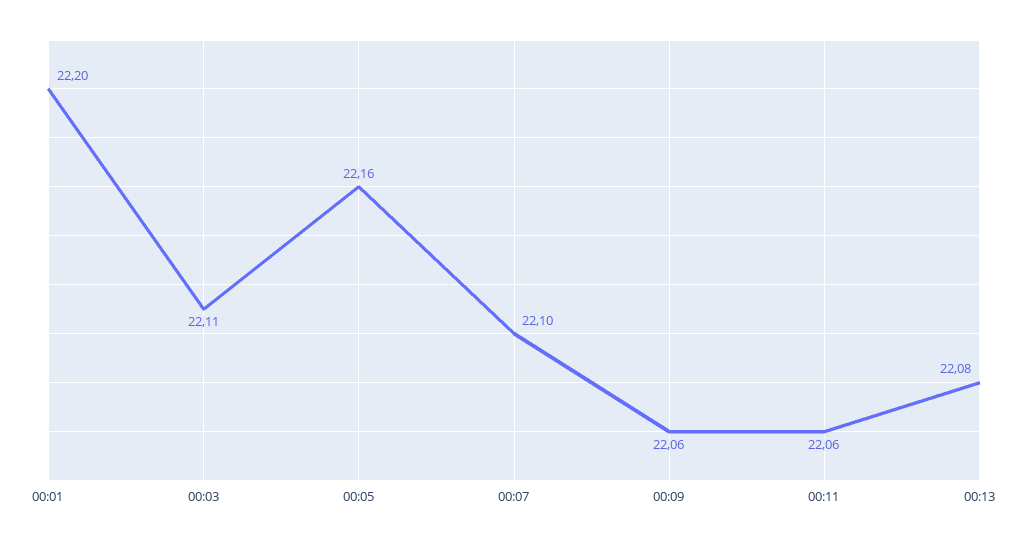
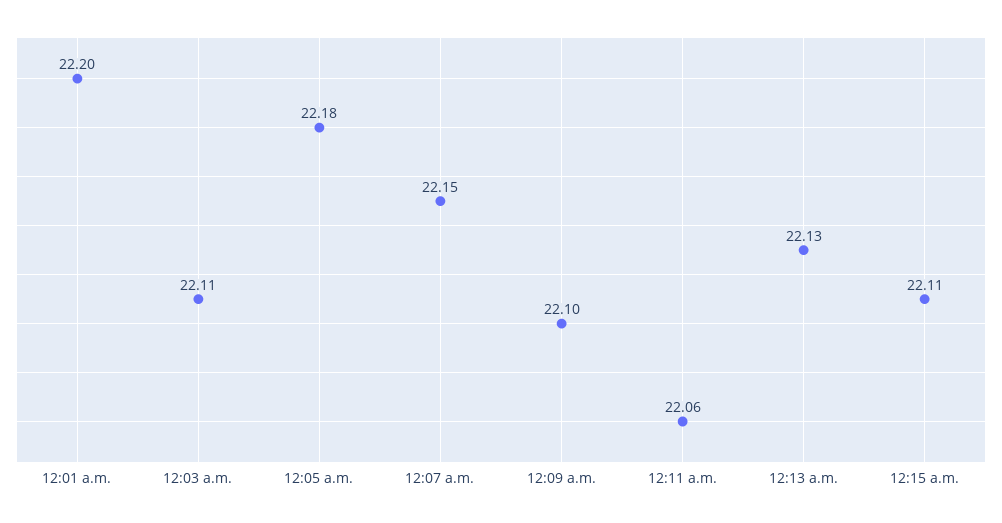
00:05: 22.16 -> 22.18
00:07: 22.1 -> 22.15
00:09: 22.06 -> 22.1
00:13: 22.08 -> 22.13
12:15 a.m.: none -> 22.11

